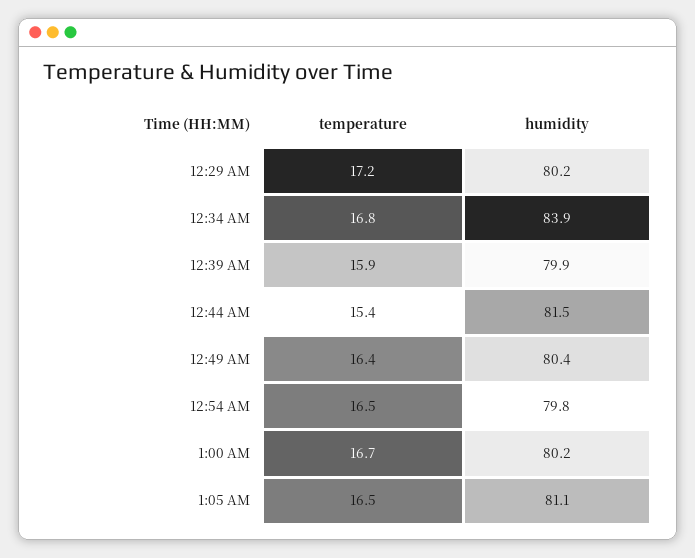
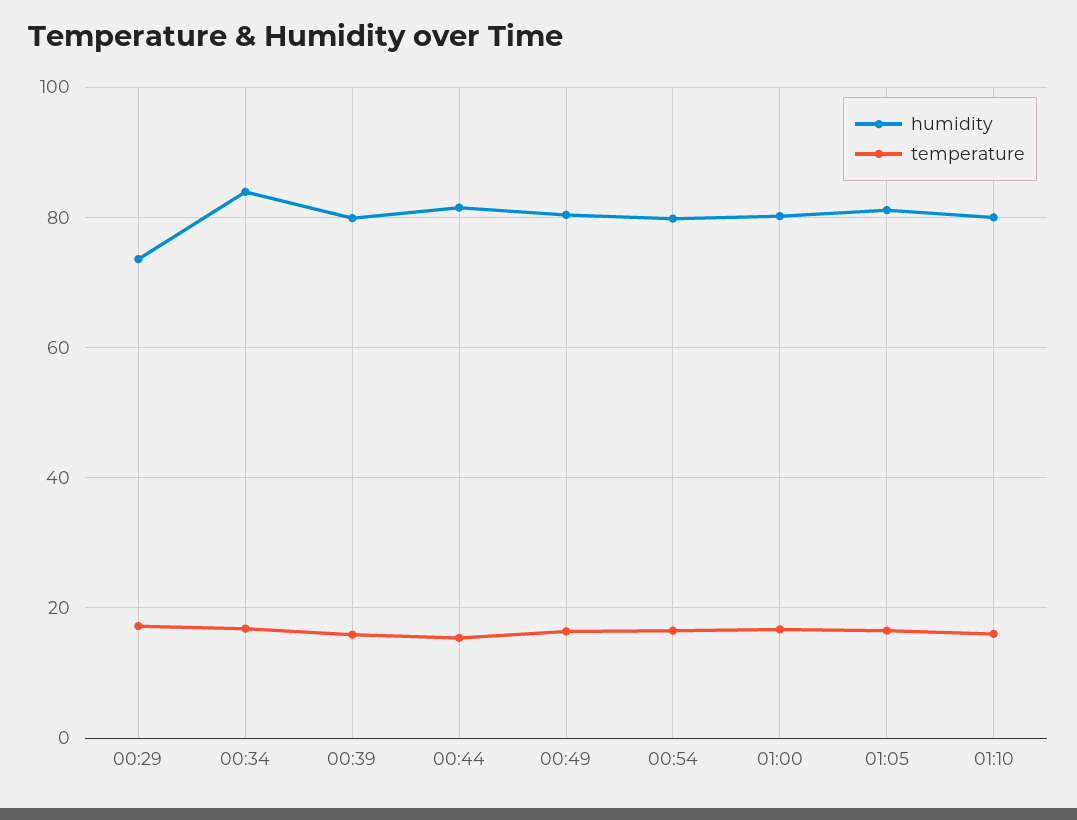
humidity, 12:29 AM: 80.2 -> 74
humidity, 01:10: none -> 80
temperature, 01:10: none -> 16

